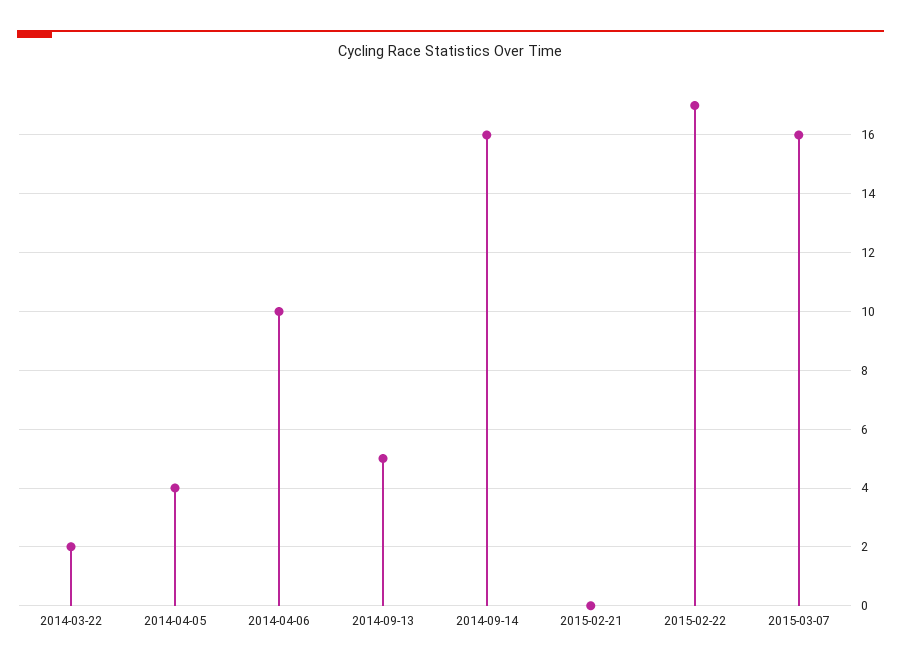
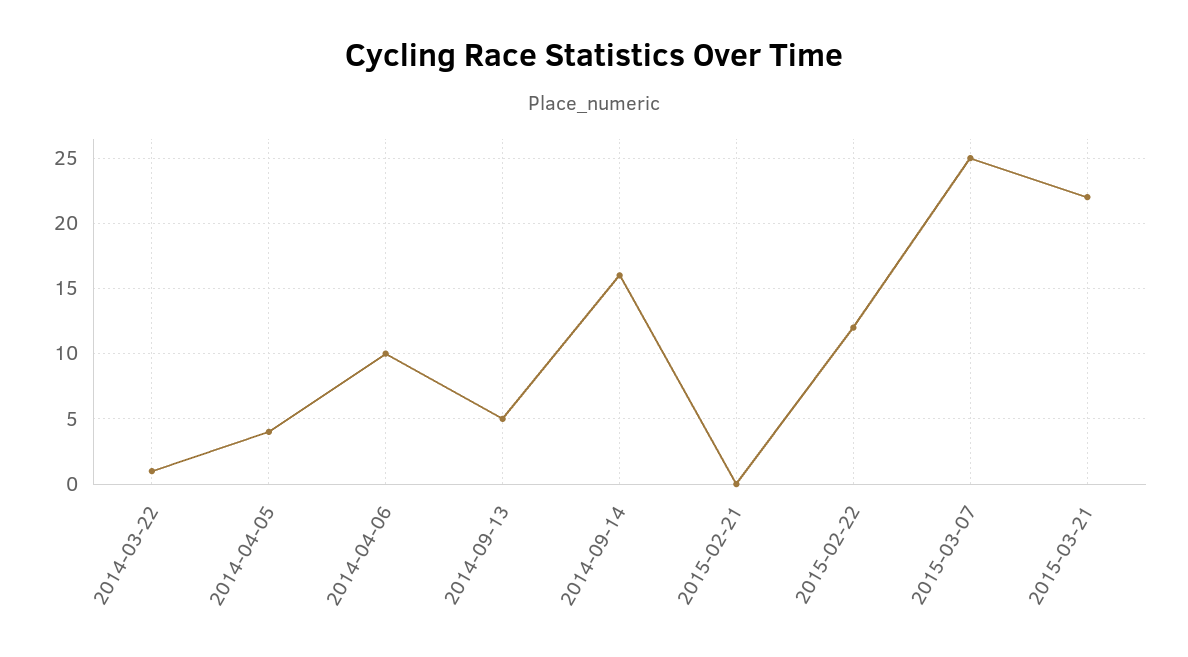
2014-03-22: 2 -> 1
2015-02-22: 17 -> 12
2015-03-07: 16 -> 25
2015-03-21: none -> 22

